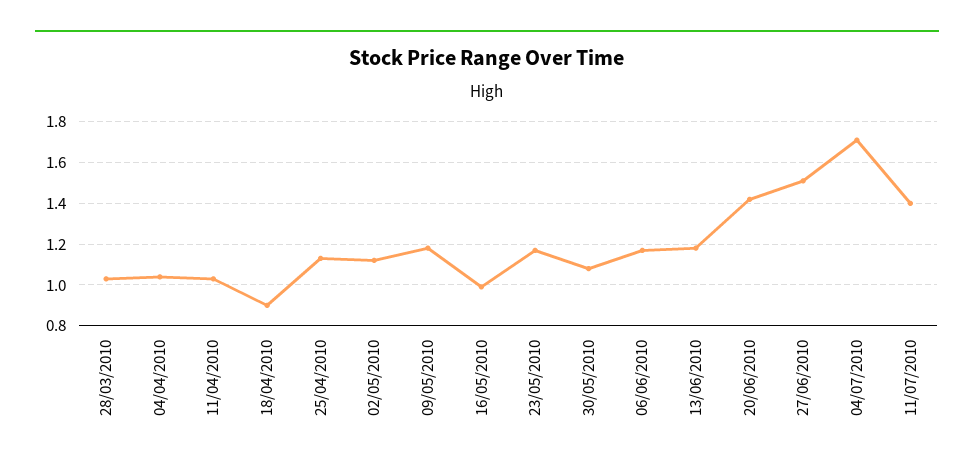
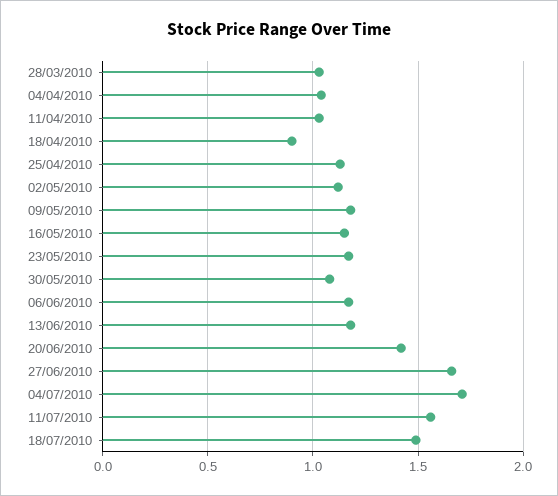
16/05/2010: 1 -> 1.15
27/06/2010: 1.5 -> 1.65
11/07/2010: 1.4 -> 1.55
18/07/2010: none -> 1.5

